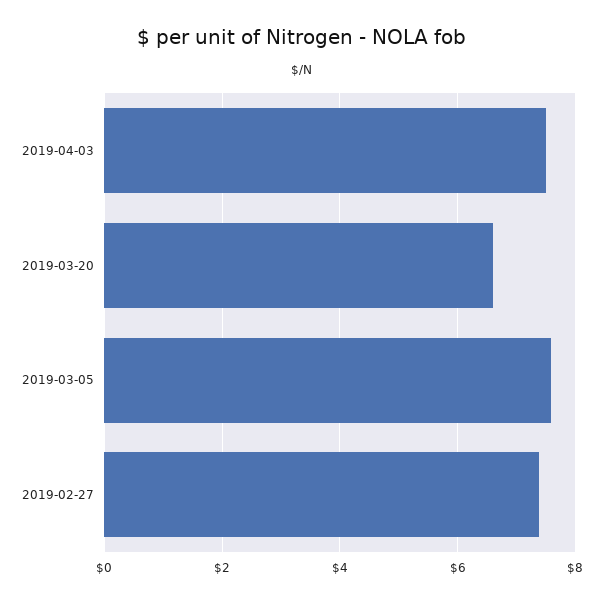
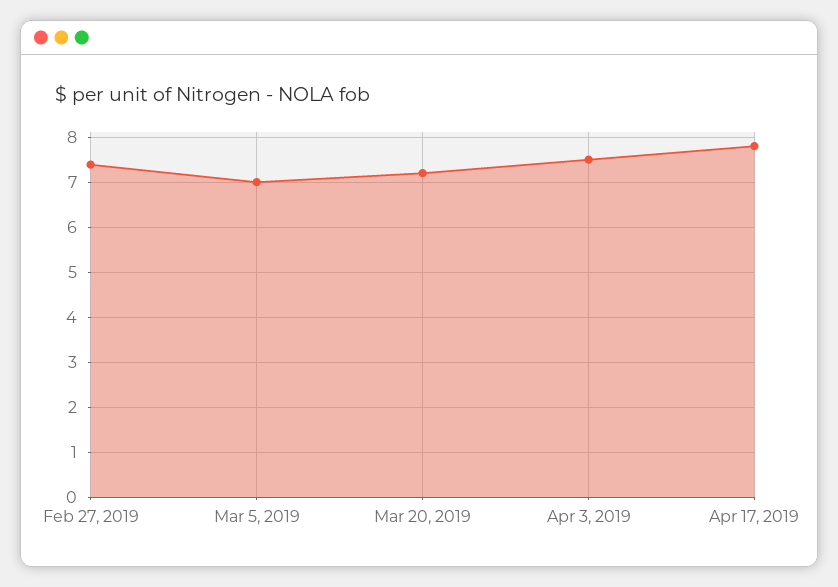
2019-03-20: 6.6 -> 7.2
2019-03-05: 7.6 -> 7
Apr 17, 2019: none -> 7.8

